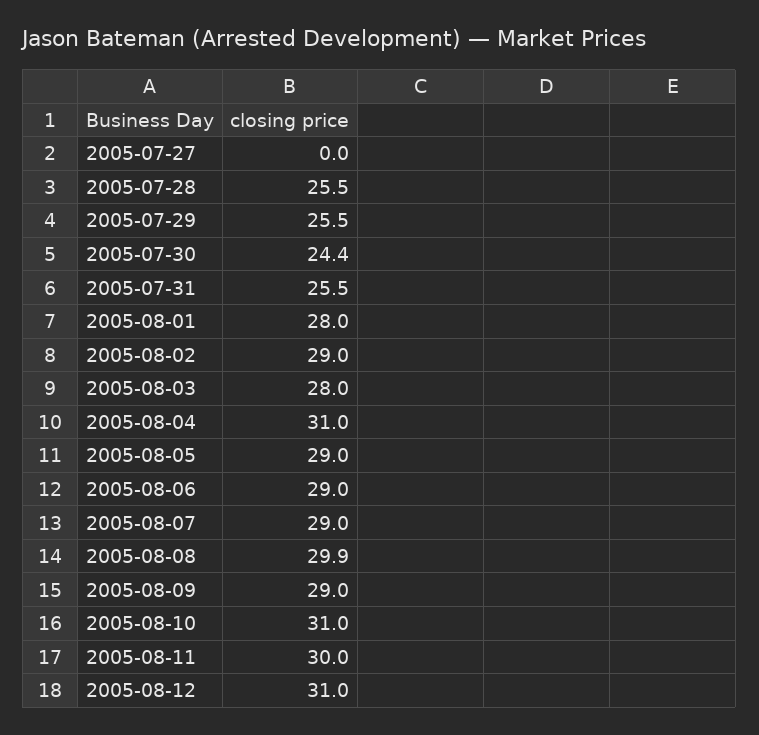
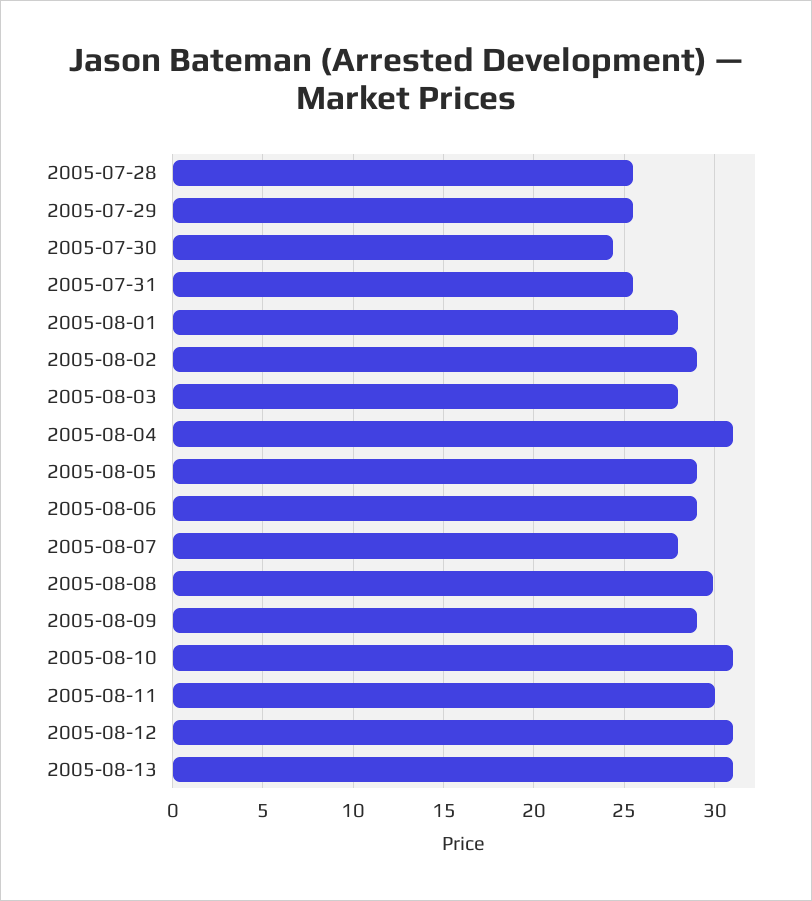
2005-07-27: 0 -> none
2005-08-07: 29 -> 28
2005-08-13: none -> 31

